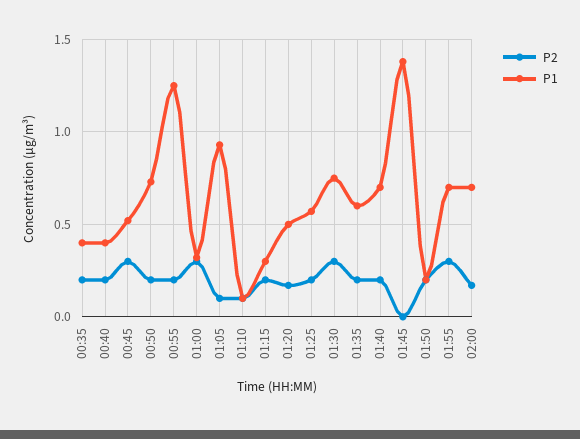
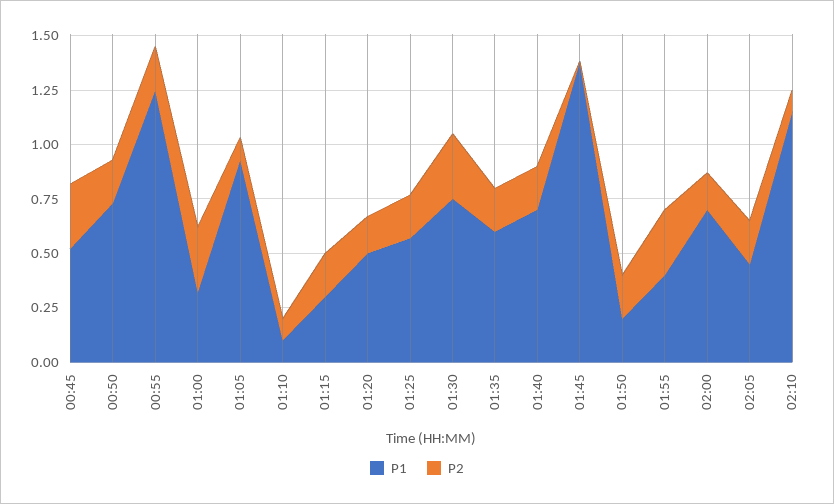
P2, 00:35: 0.2 -> none
P1, 00:35: 0.4 -> none
P2, 00:40: 0.2 -> none
P1, 00:40: 0.4 -> none
P1, 01:55: 0.7 -> 0.4
P1, 02:05: none -> 0.45
P2, 02:05: none -> 0.2
P1, 02:10: none -> 1.15
P2, 02:10: none -> 0.1

